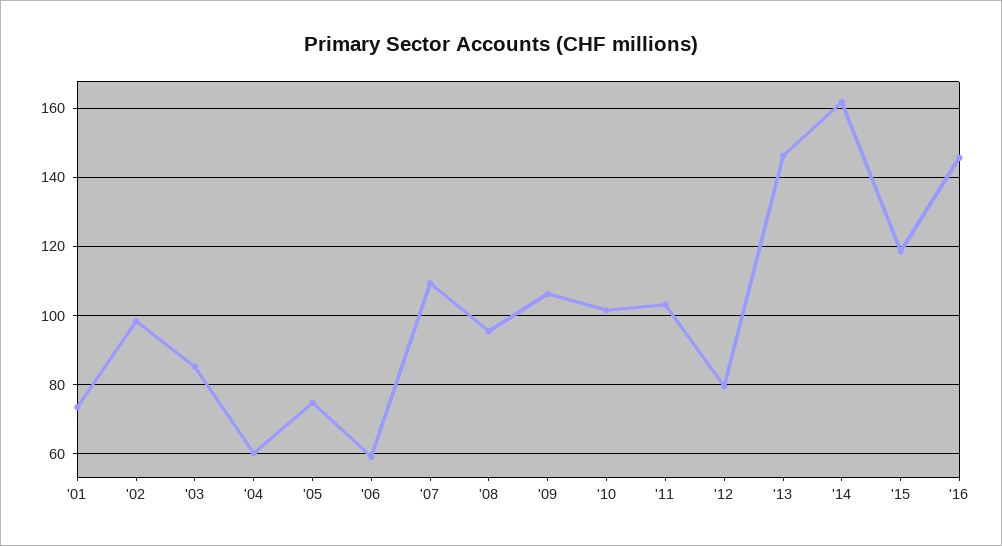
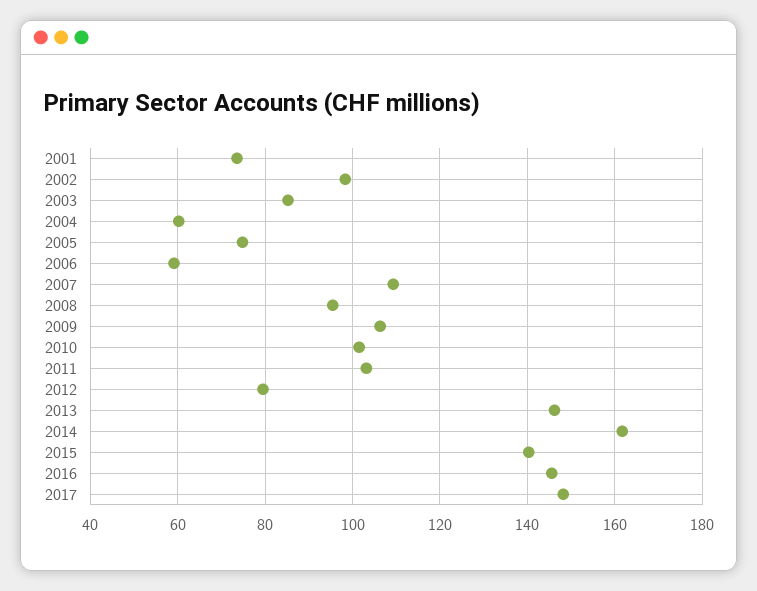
'15: 118 -> 140
2017: none -> 148

